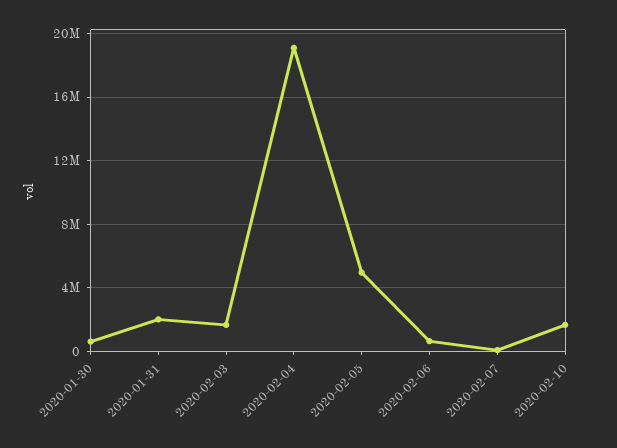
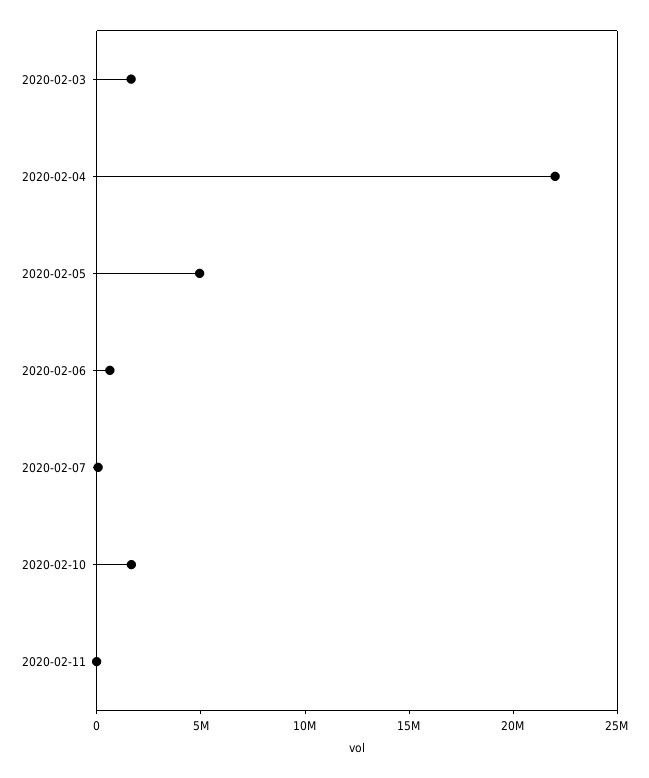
2020-01-30: 500000 -> none
2020-01-31: 2000000 -> none
2020-02-04: 19000000 -> 22000000
2020-02-11: none -> 0

